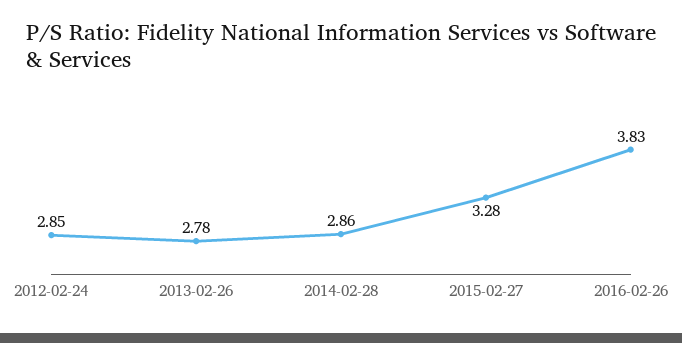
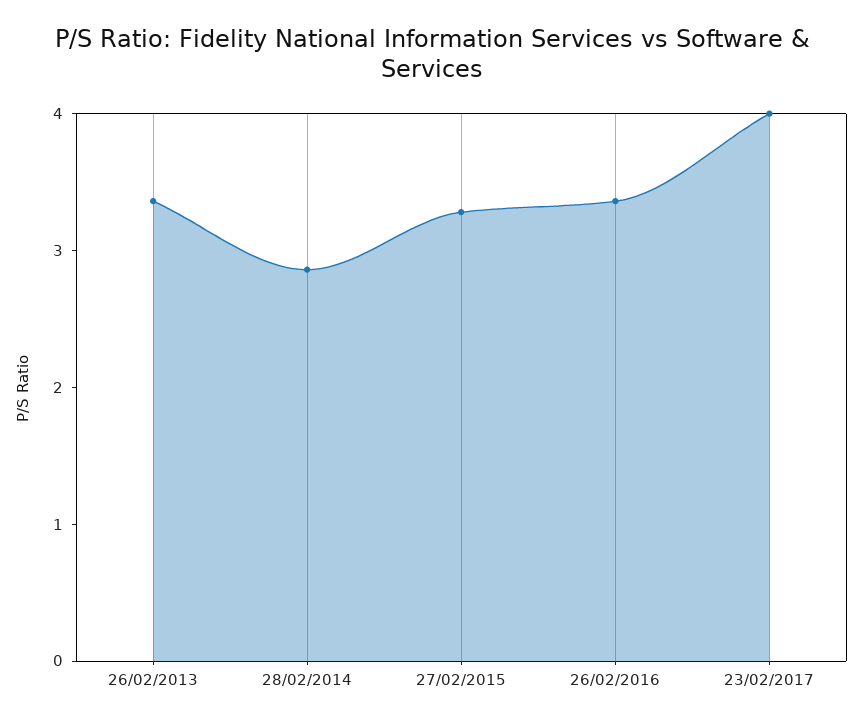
2012-02-24: 2.85 -> none
2013-02-26: 2.78 -> 3.4
2016-02-26: 3.83 -> 3.4
23/02/2017: none -> 4

